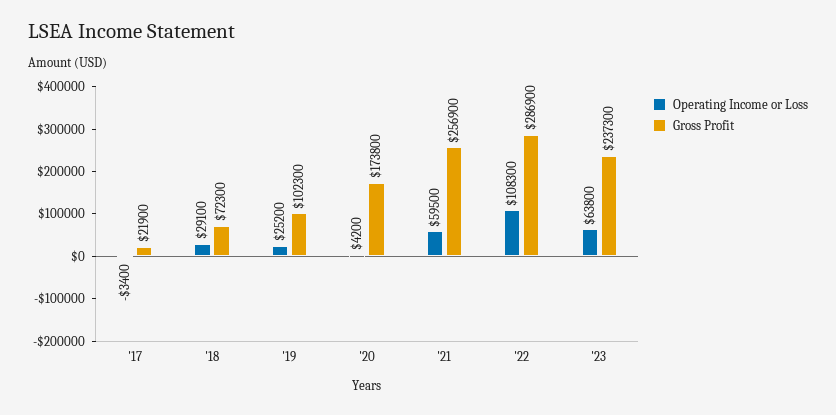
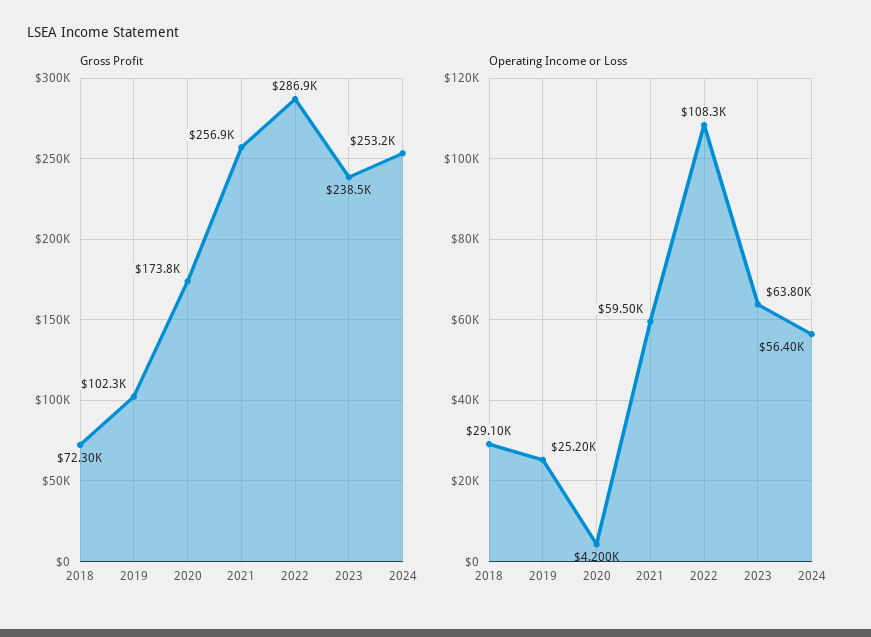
Operating Income or Loss, '17: -3400 -> none
Gross Profit, '17: 21900 -> none
Gross Profit, '23: 237300 -> 238500
Gross Profit, 2024: none -> 253200
Operating Income or Loss, 2024: none -> 56400

